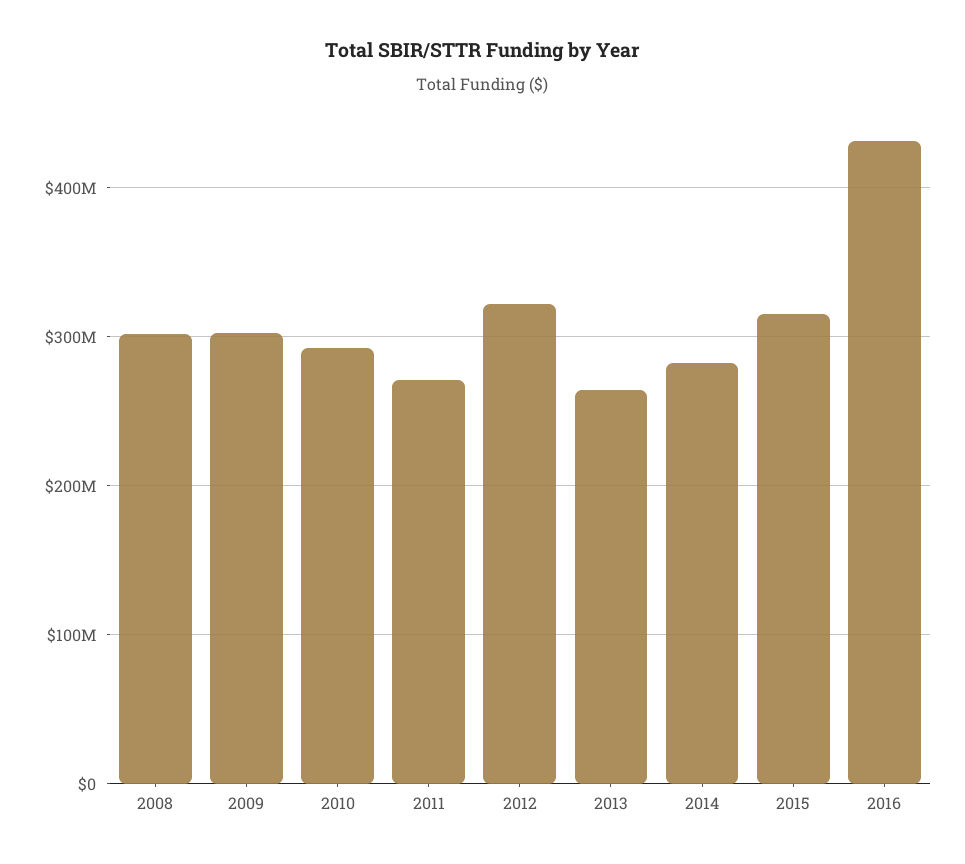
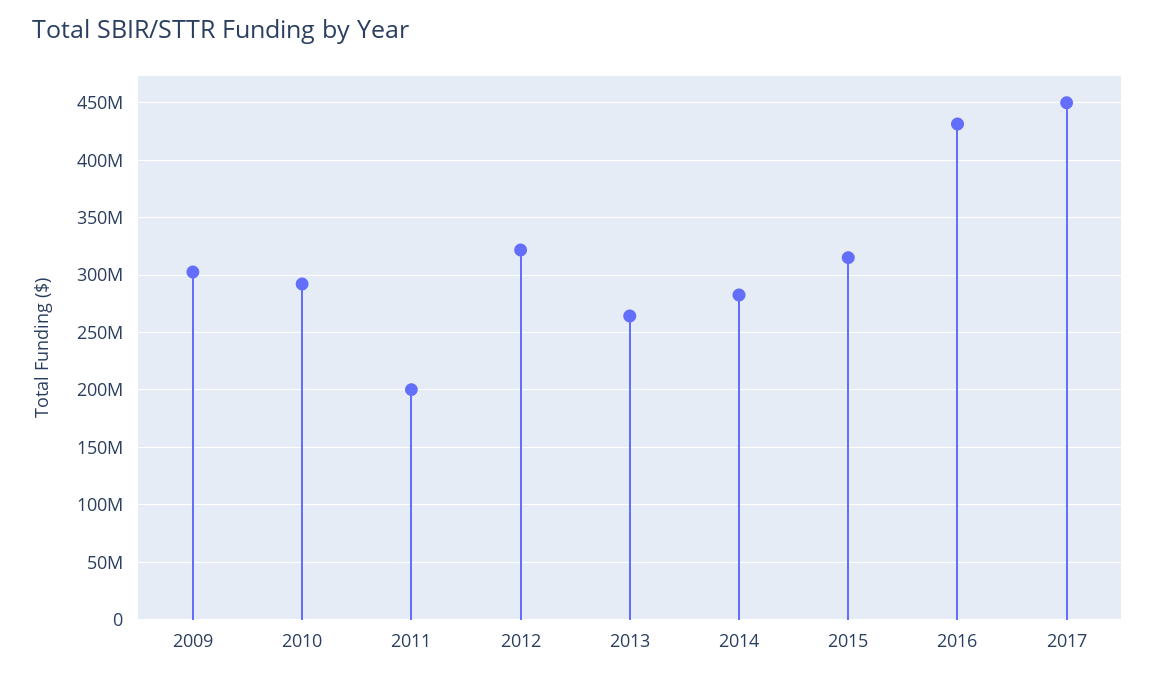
2008: 300000000 -> none
2011: 270000000 -> 200000000
2017: none -> 450000000

